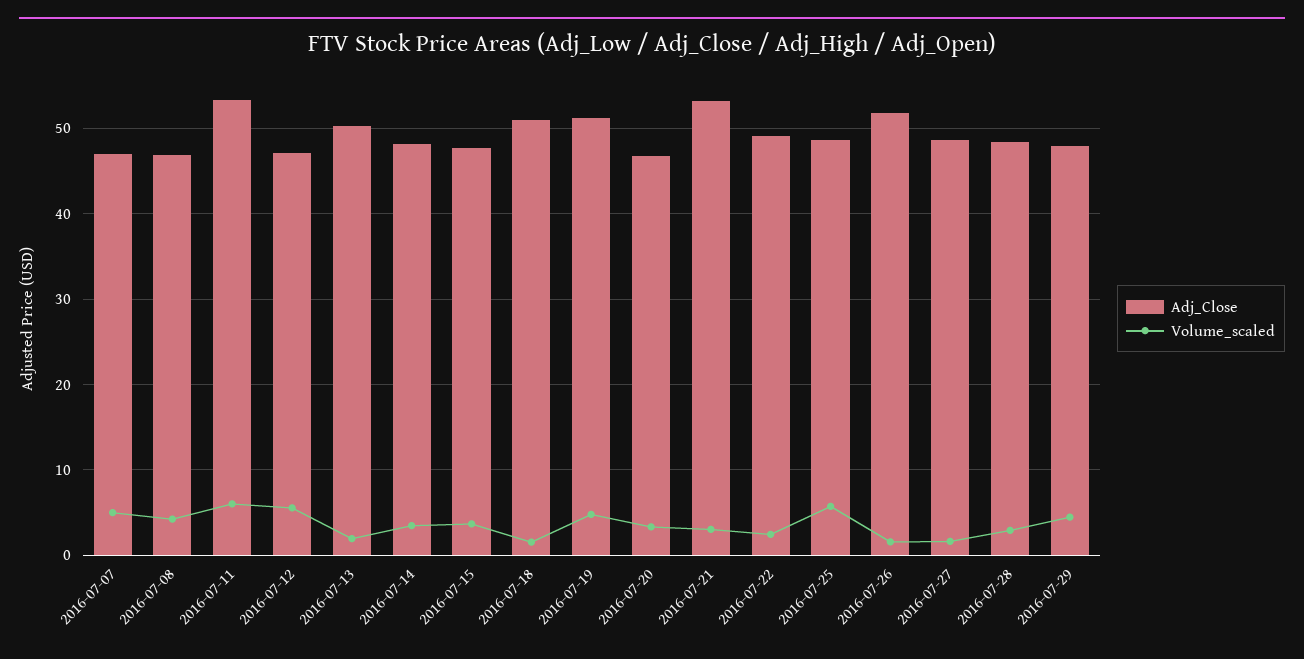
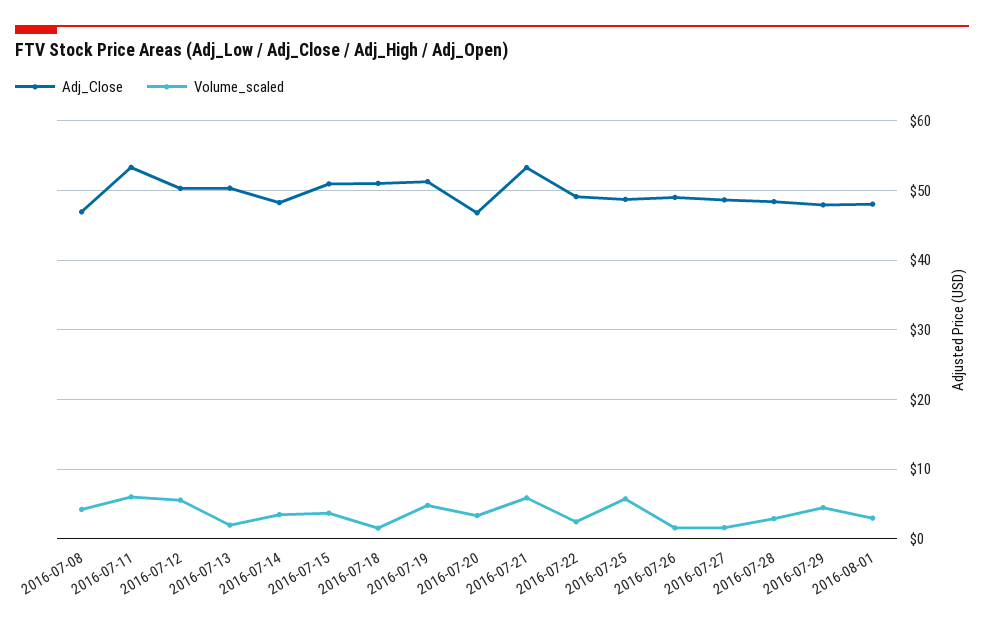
Adj_Close, 2016-07-07: 47 -> none
Volume_scaled, 2016-07-07: 5 -> none
Adj_Close, 2016-07-12: 47 -> 50
Adj_Close, 2016-07-15: 48 -> 51
Volume_scaled, 2016-07-21: 3 -> 6
Adj_Close, 2016-07-26: 52 -> 49
Adj_Close, 2016-08-01: none -> 48
Volume_scaled, 2016-08-01: none -> 3

